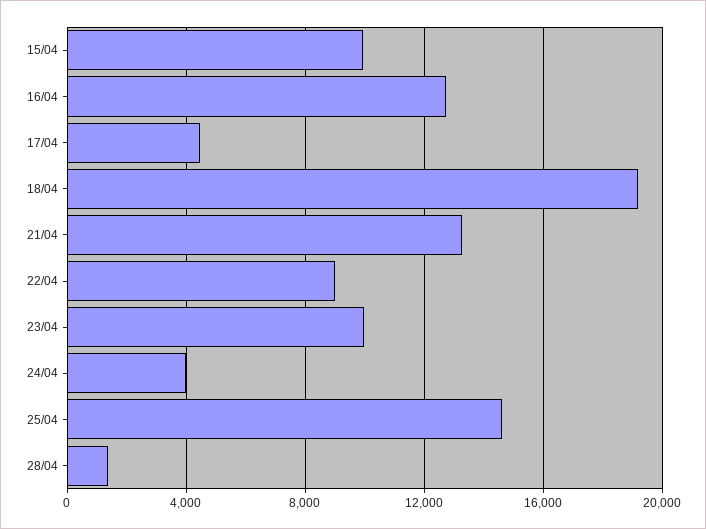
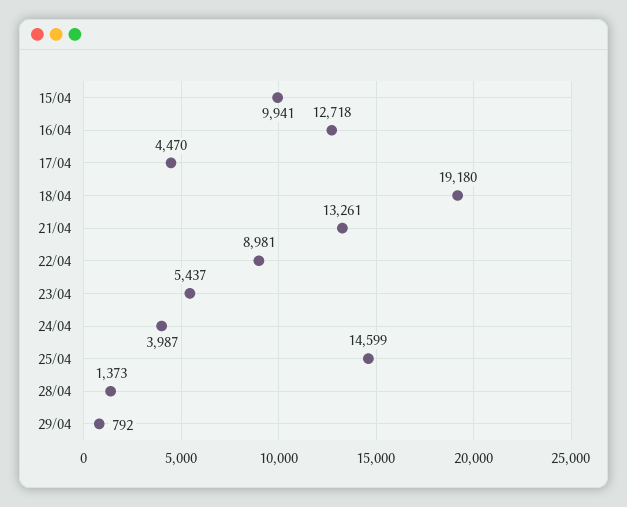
23/04: 10000 -> 5437
29/04: none -> 792

